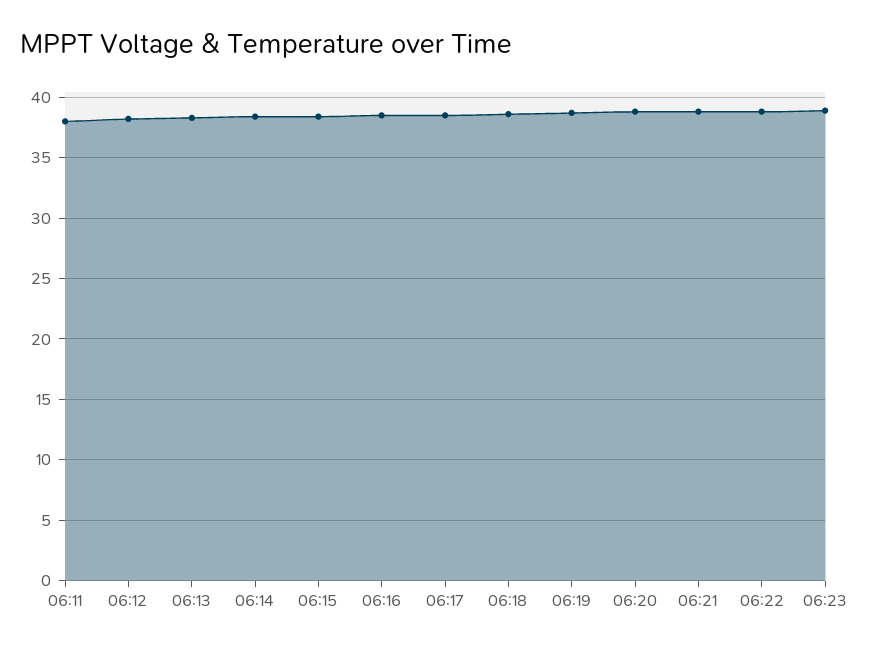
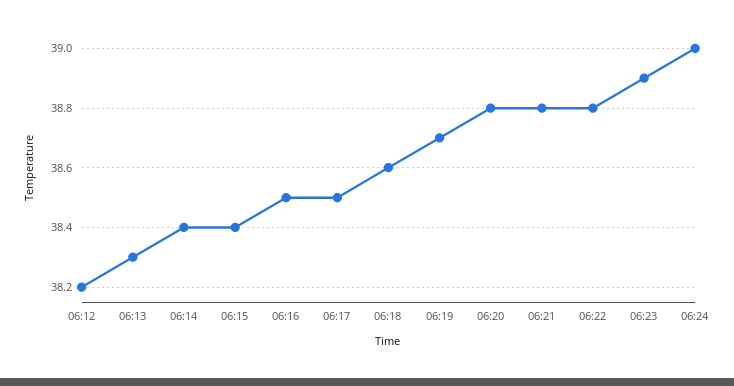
06:11: 38 -> none
06:24: none -> 39

